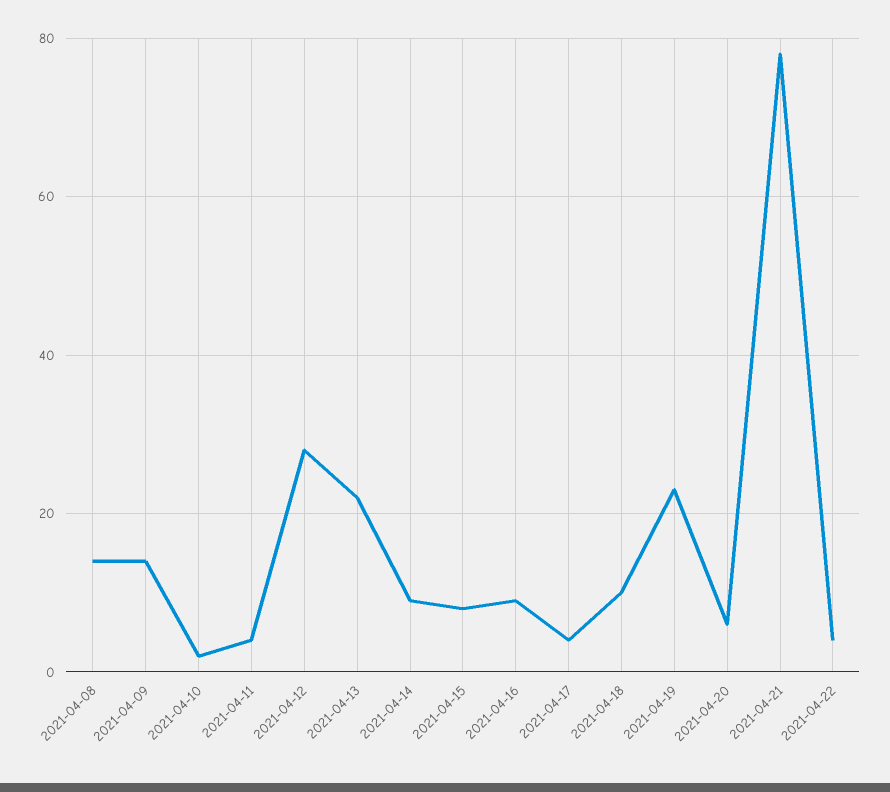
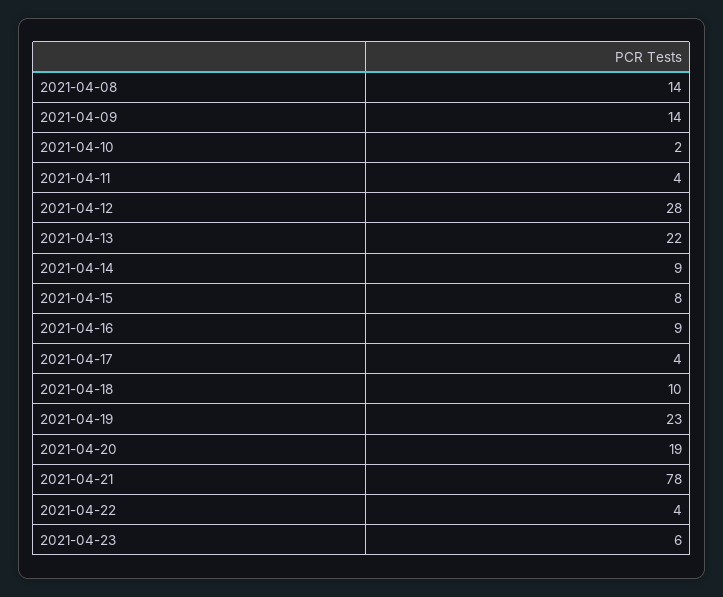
2021-04-20: 5 -> 19
2021-04-23: none -> 6

